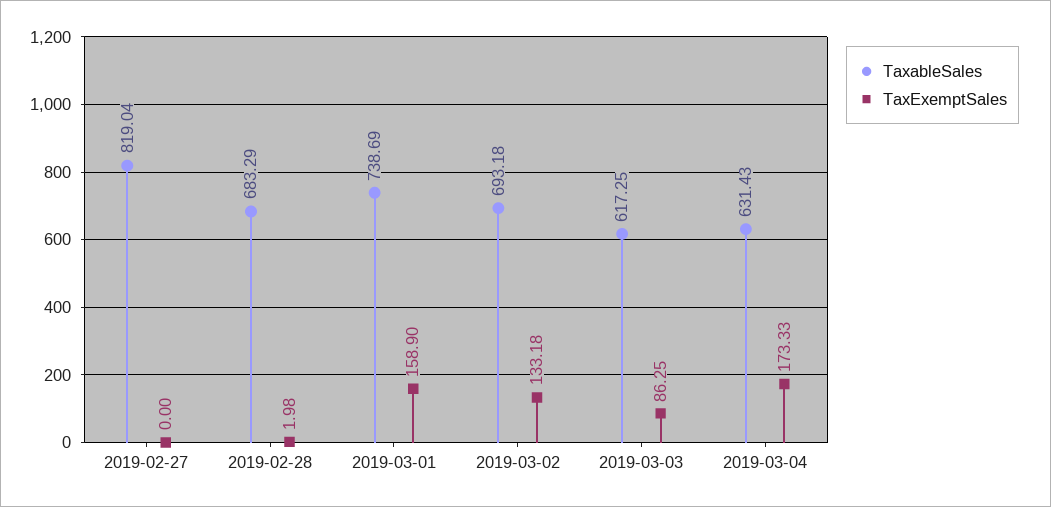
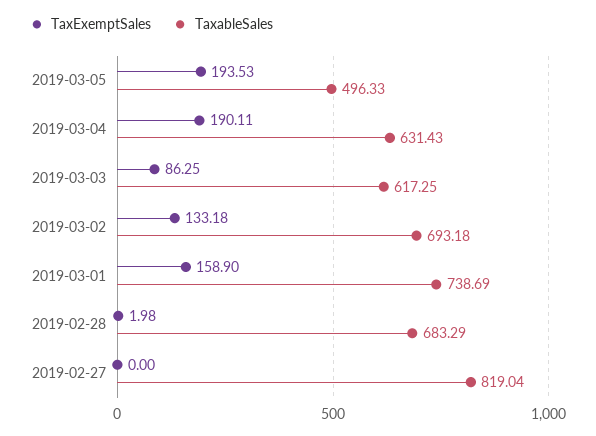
TaxExemptSales, 2019-03-04: 173.33 -> 190.11
TaxExemptSales, 2019-03-05: none -> 193.53
TaxableSales, 2019-03-05: none -> 496.33

